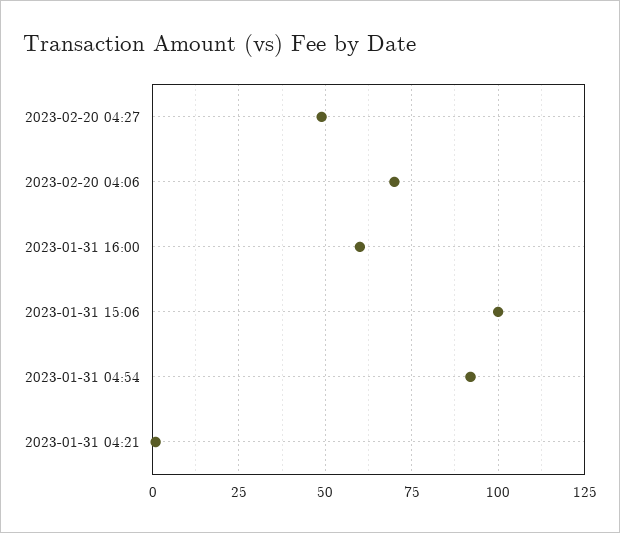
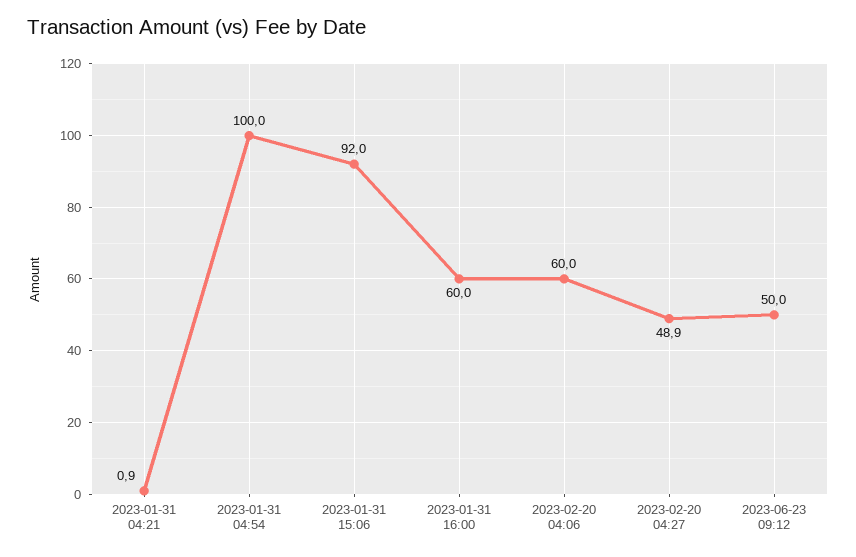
2023-02-20 04:06: 70 -> 60
2023-01-31 15:06: 100 -> 92
2023-01-31 04:54: 92.5 -> 100
2023-06-23 09:12: none -> 50

